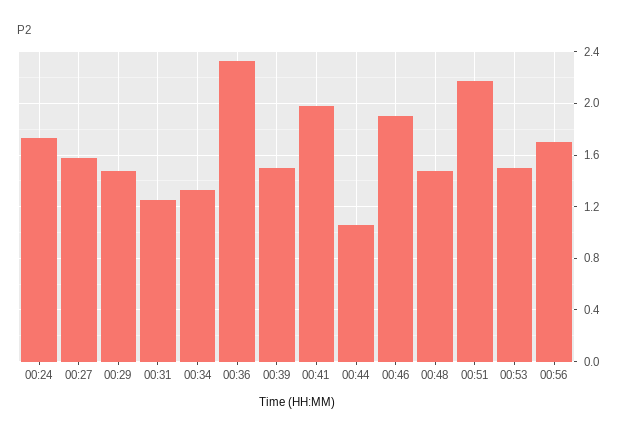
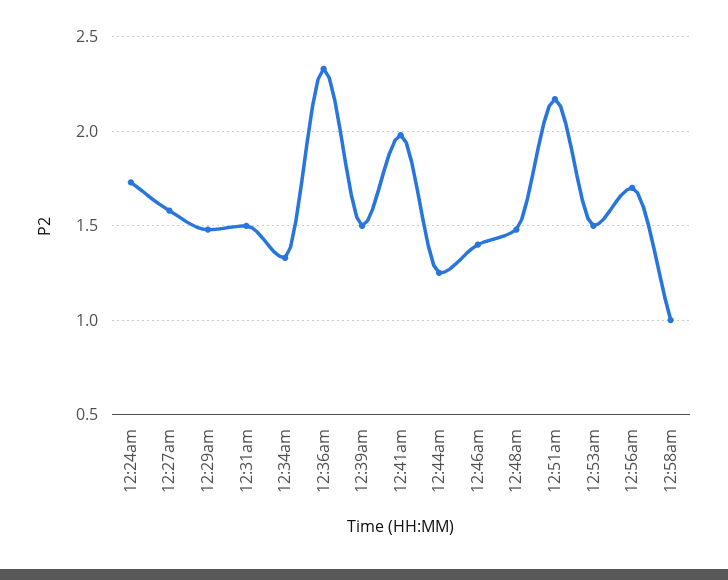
00:31: 1.25 -> 1.5
00:44: 1.05 -> 1.25
00:46: 1.9 -> 1.4
12:58am: none -> 1

